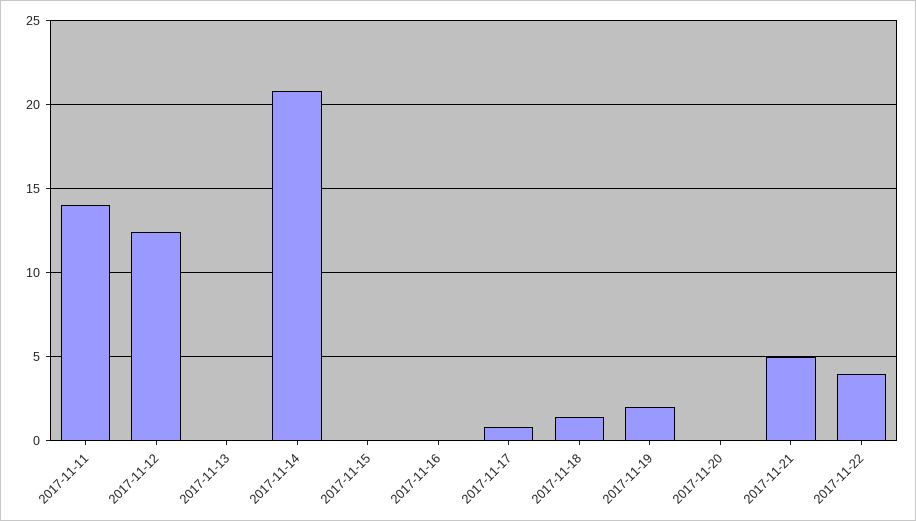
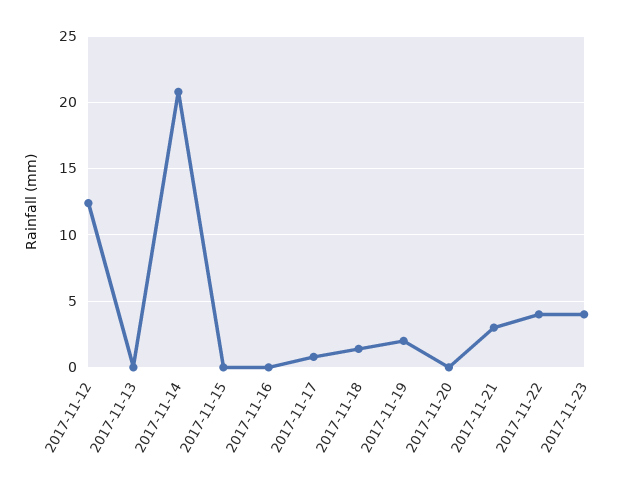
2017-11-11: 14 -> none
2017-11-21: 5 -> 3
2017-11-23: none -> 4

